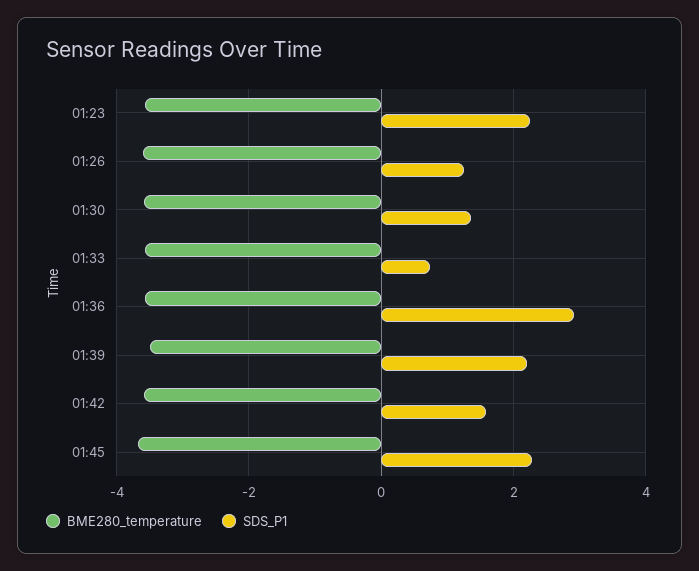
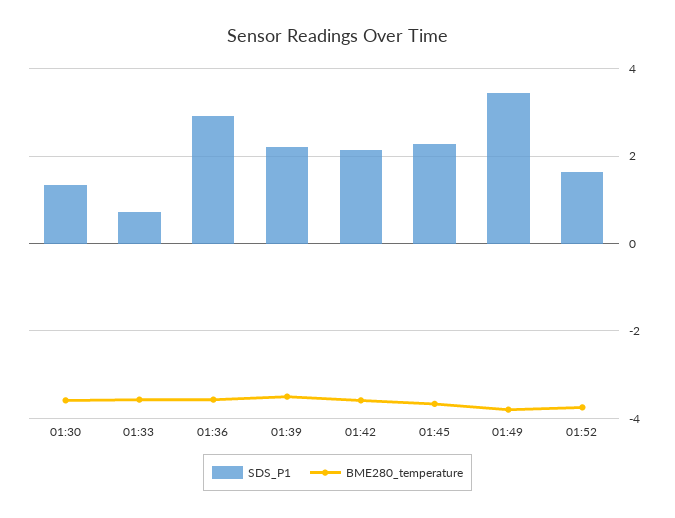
BME280_temperature, 01:23: -3.6 -> none
SDS_P1, 01:23: 2.2 -> none
BME280_temperature, 01:26: -3.6 -> none
SDS_P1, 01:26: 1.2 -> none
SDS_P1, 01:42: 1.6 -> 2.2
SDS_P1, 01:49: none -> 3.4
BME280_temperature, 01:49: none -> -3.8
SDS_P1, 01:52: none -> 1.6
BME280_temperature, 01:52: none -> -3.8

